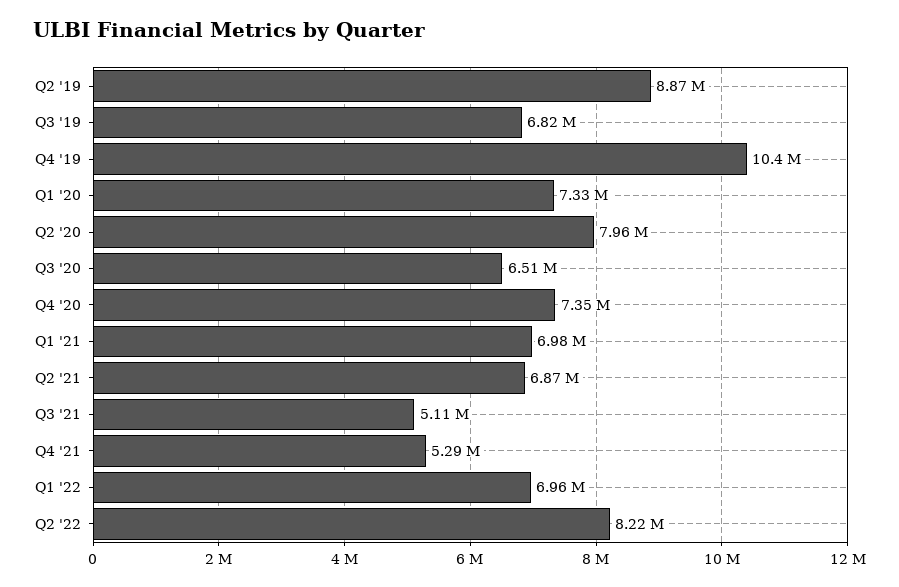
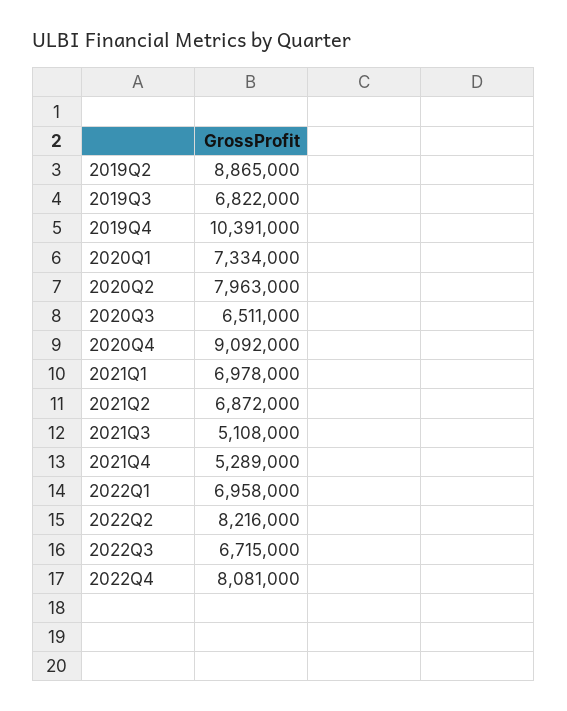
Q4 '20: 7350000 -> 9092000
2022Q3: none -> 6715000
2022Q4: none -> 8081000

